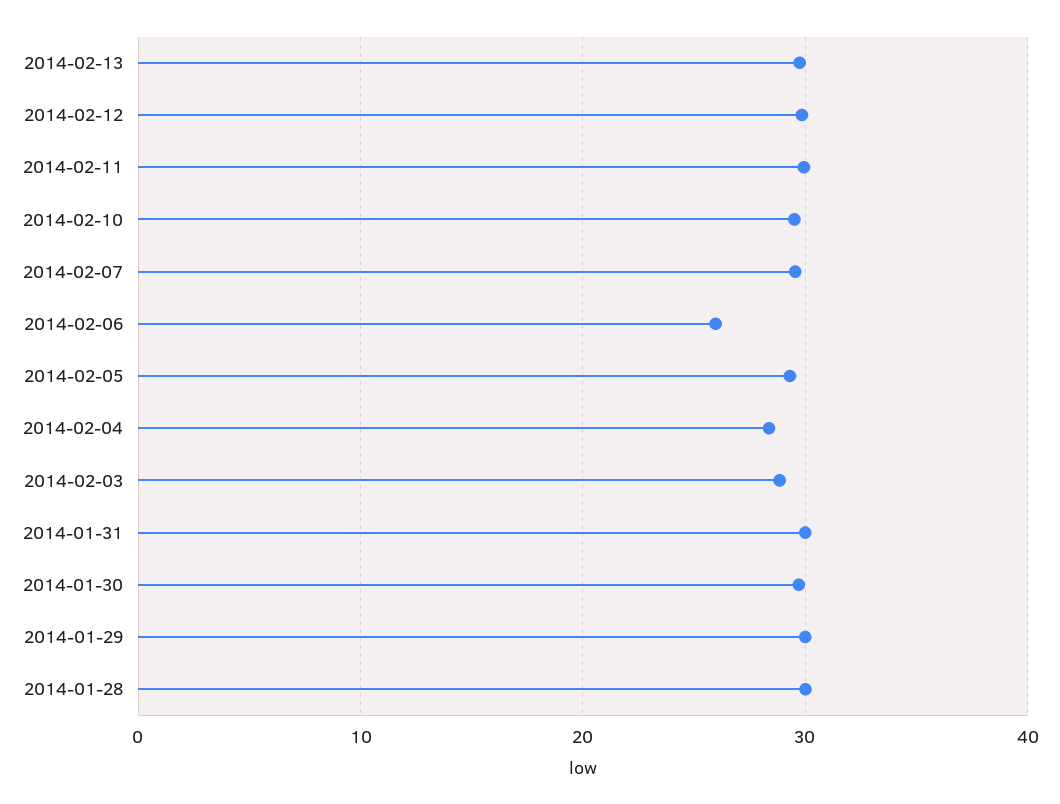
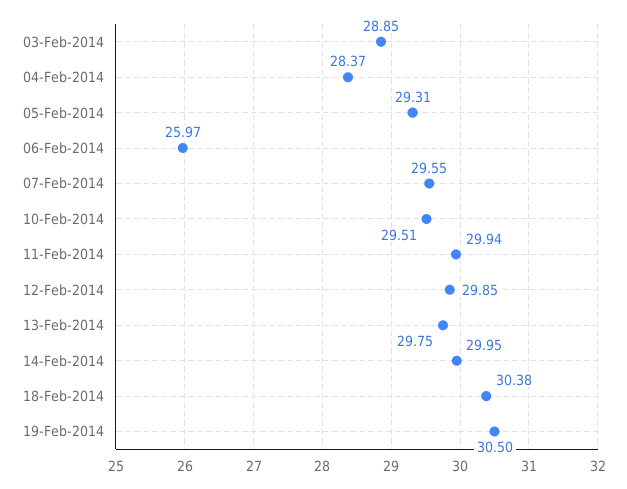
2014-01-31: 30 -> none
2014-01-30: 30 -> none
2014-01-29: 30 -> none
2014-01-28: 30 -> none
14-Feb-2014: none -> 29.95
18-Feb-2014: none -> 30.38
19-Feb-2014: none -> 30.5

